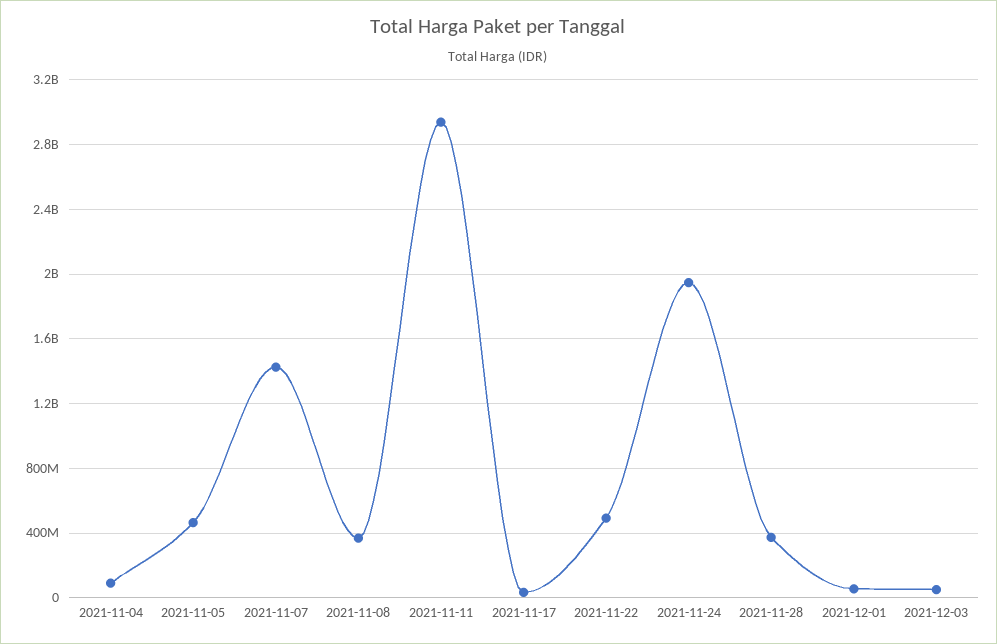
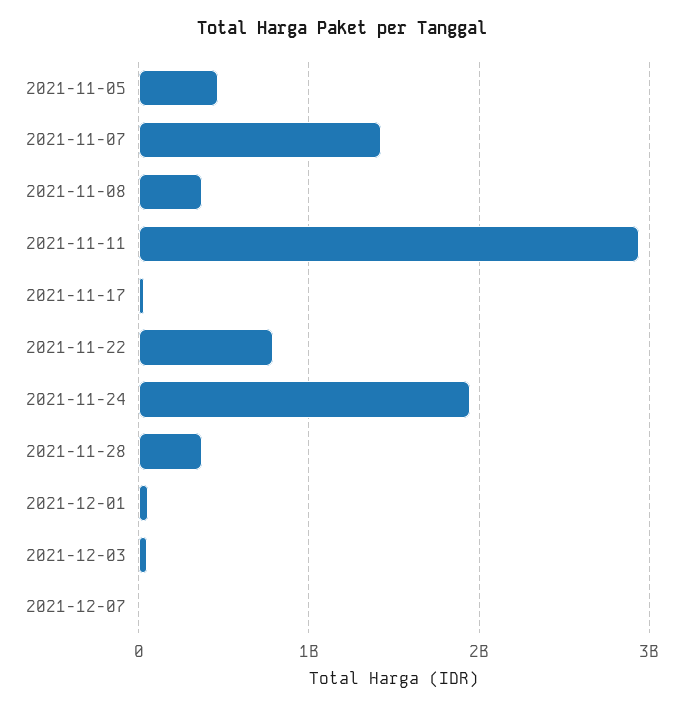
2021-11-04: 100000000 -> none
2021-11-22: 500000000 -> 800000000
2021-12-07: none -> 0

